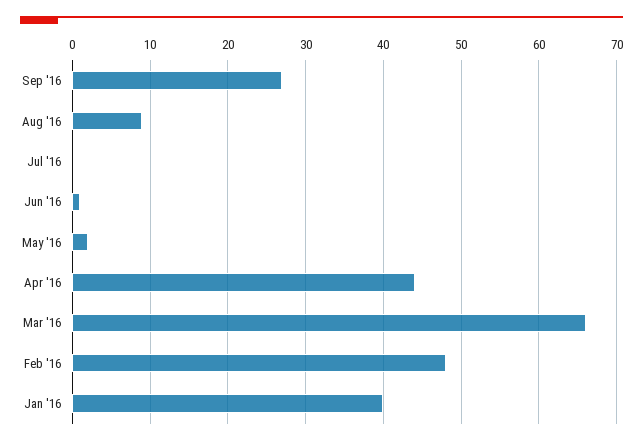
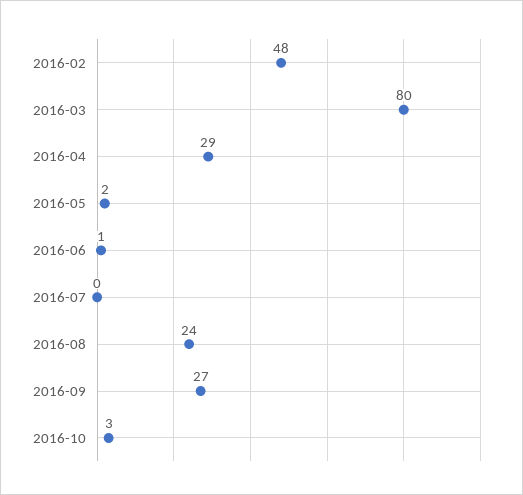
Aug '16: 9 -> 24
Apr '16: 44 -> 29
Mar '16: 66 -> 80
Jan '16: 40 -> none
2016-10: none -> 3

